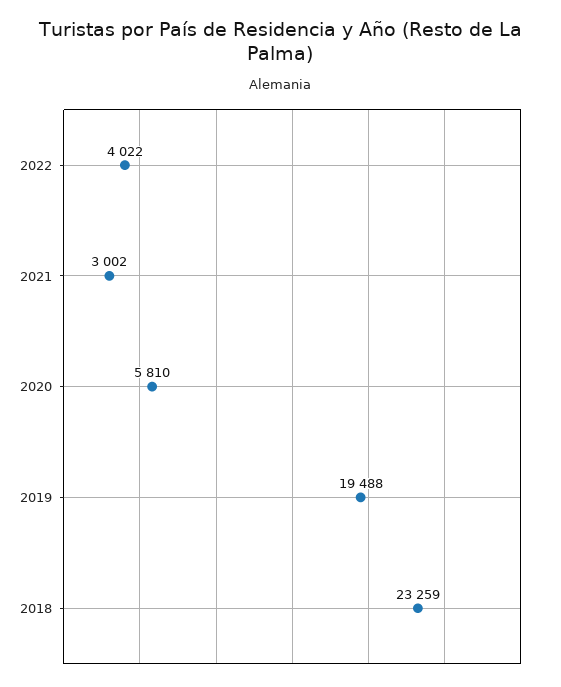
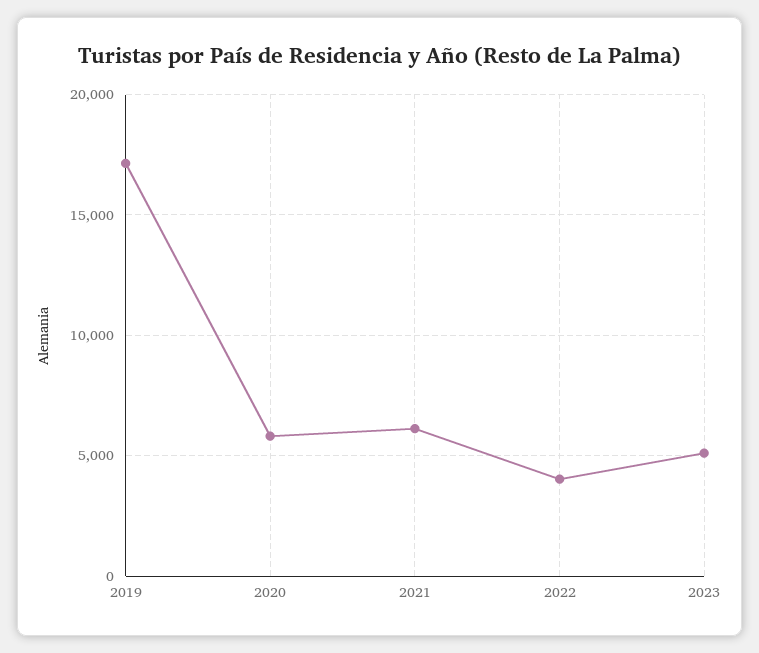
2021: 3002 -> 6000
2019: 19488 -> 17000
2018: 23259 -> none
2023: none -> 5000

